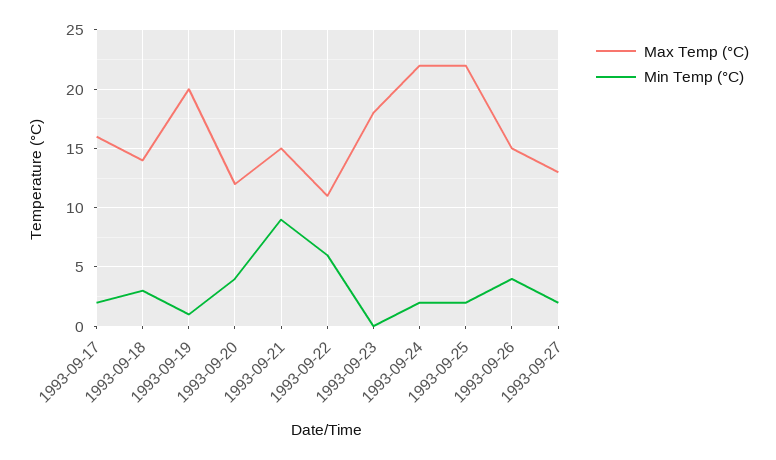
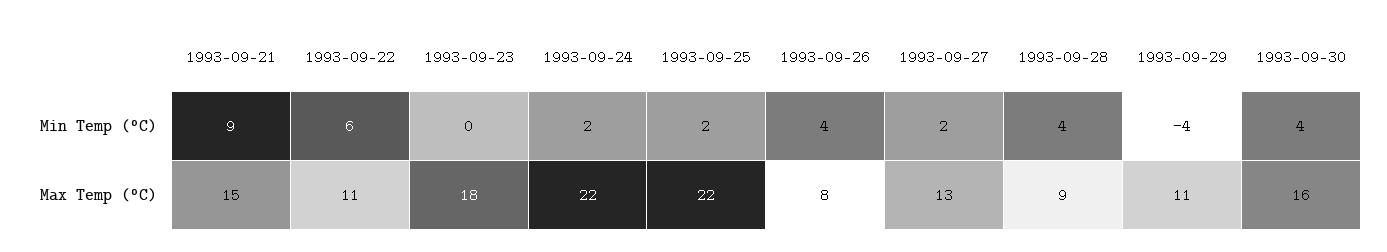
Max Temp (°C), 1993-09-17: 16 -> none
Min Temp (°C), 1993-09-17: 2 -> none
Max Temp (°C), 1993-09-18: 14 -> none
Min Temp (°C), 1993-09-18: 3 -> none
Max Temp (°C), 1993-09-19: 20 -> none
Min Temp (°C), 1993-09-19: 1 -> none
Max Temp (°C), 1993-09-20: 12 -> none
Min Temp (°C), 1993-09-20: 4 -> none
Max Temp (°C), 1993-09-26: 15 -> 8
Min Temp (°C), 1993-09-28: none -> 4
Min Temp (°C), 1993-09-29: none -> -4
Min Temp (°C), 1993-09-30: none -> 4
Max Temp (°C), 1993-09-28: none -> 9
Max Temp (°C), 1993-09-29: none -> 11
Max Temp (°C), 1993-09-30: none -> 16

